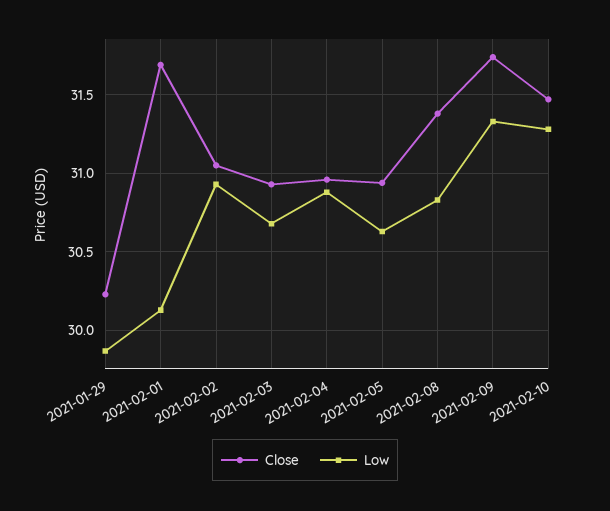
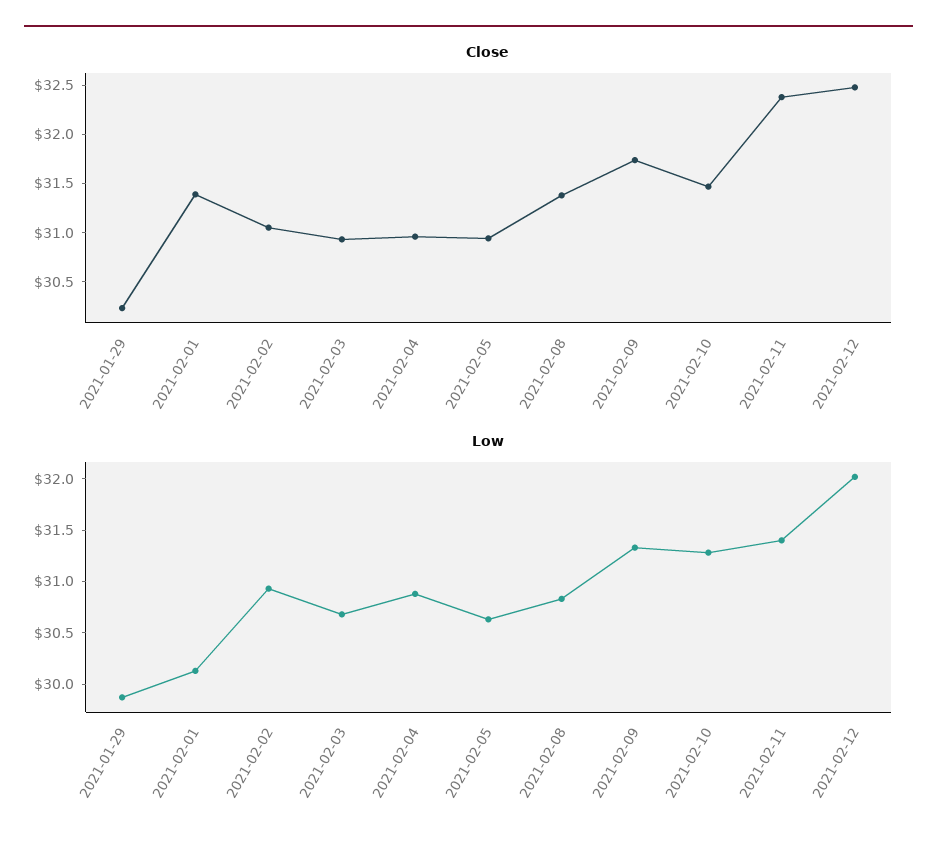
Close, 2021-02-01: 31.7 -> 31.4
Close, 2021-02-11: none -> 32.4
Close, 2021-02-12: none -> 32.5
Low, 2021-02-11: none -> 31.4
Low, 2021-02-12: none -> 32

